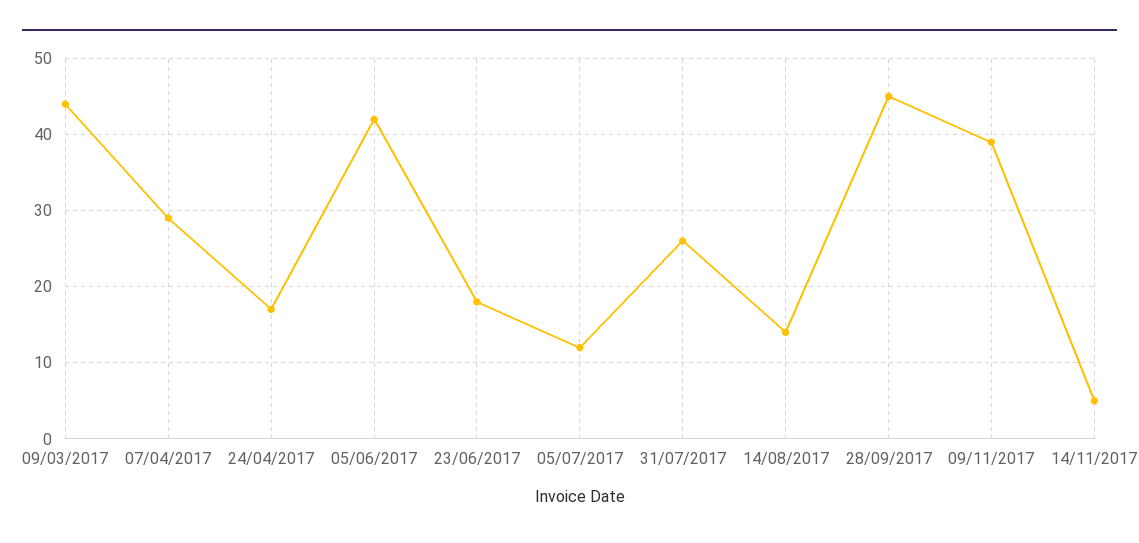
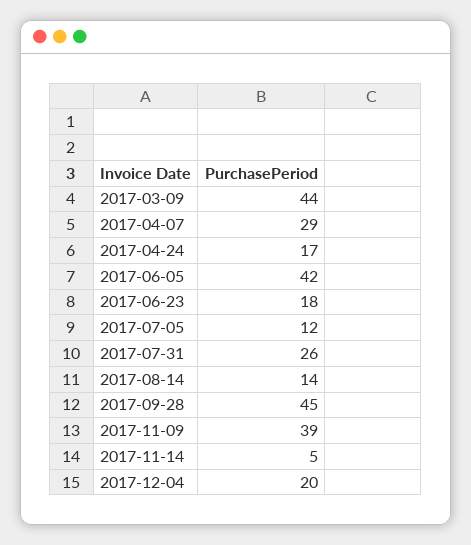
2017-12-04: none -> 20

